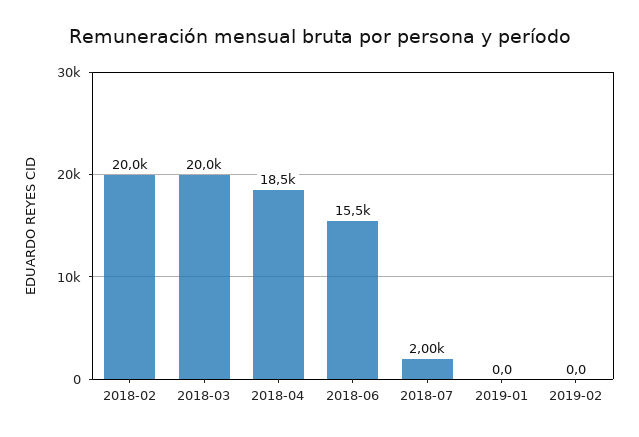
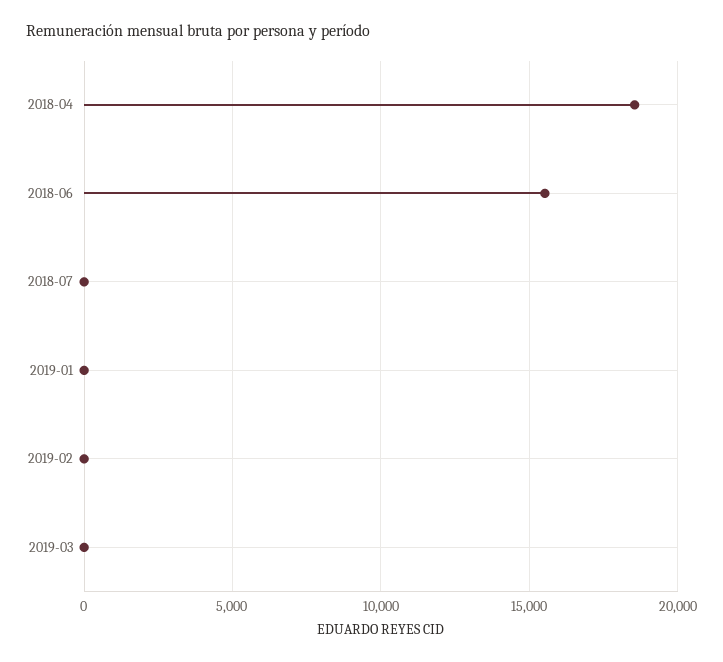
2018-02: 20000 -> none
2018-03: 20000 -> none
2018-07: 2000 -> 0
2019-03: none -> 0

